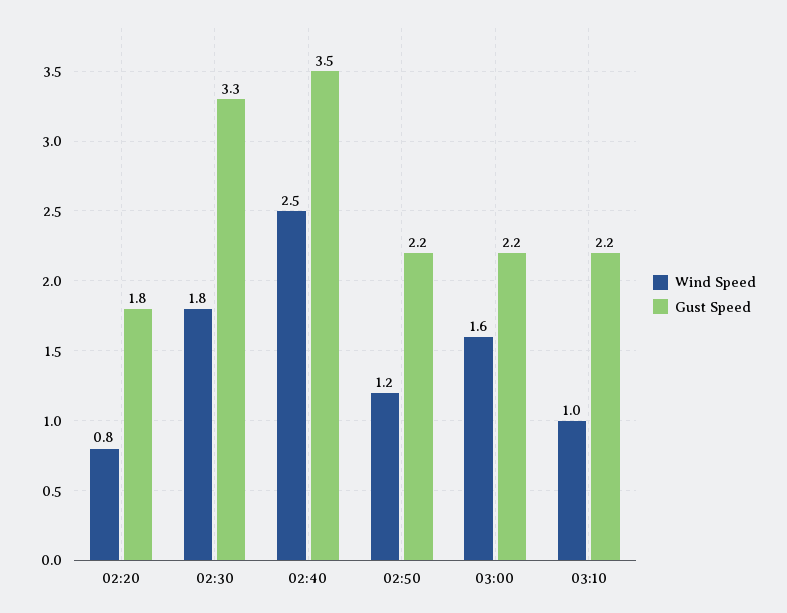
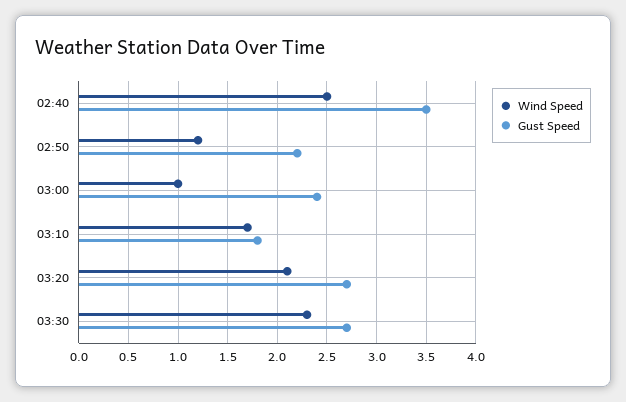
Wind Speed, 02:20: 0.8 -> none
Gust Speed, 02:20: 1.8 -> none
Wind Speed, 02:30: 1.8 -> none
Gust Speed, 02:30: 3.3 -> none
Wind Speed, 03:00: 1.6 -> 1
Gust Speed, 03:00: 2.2 -> 2.4
Wind Speed, 03:10: 1 -> 1.7
Gust Speed, 03:10: 2.2 -> 1.8
Wind Speed, 03:20: none -> 2.1
Gust Speed, 03:20: none -> 2.7
Wind Speed, 03:30: none -> 2.3
Gust Speed, 03:30: none -> 2.7

